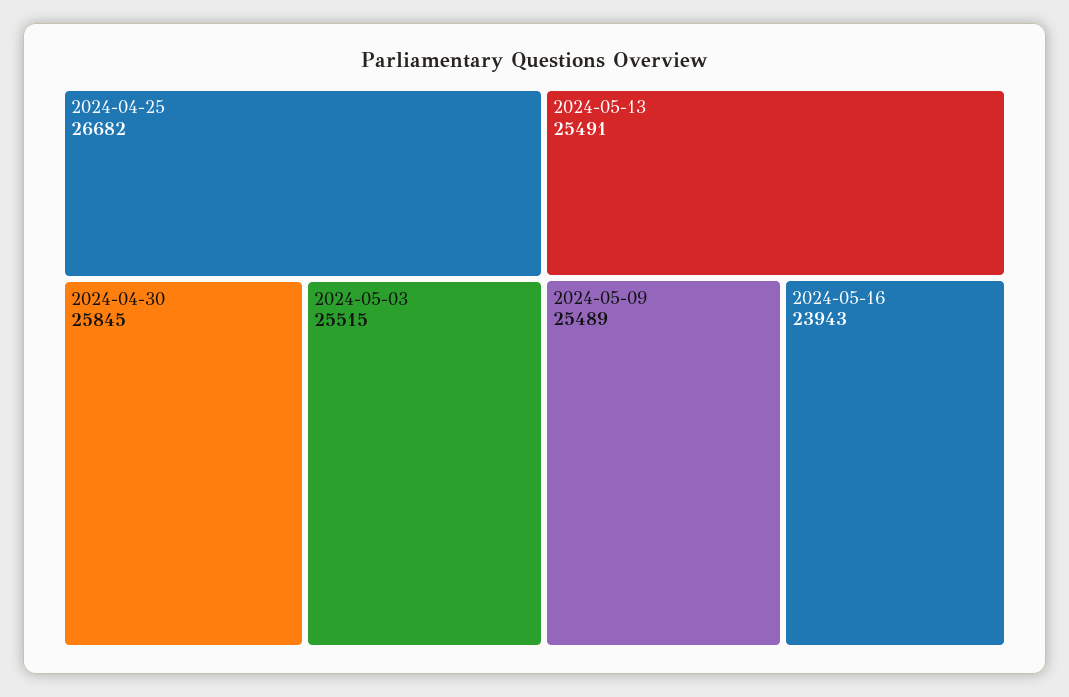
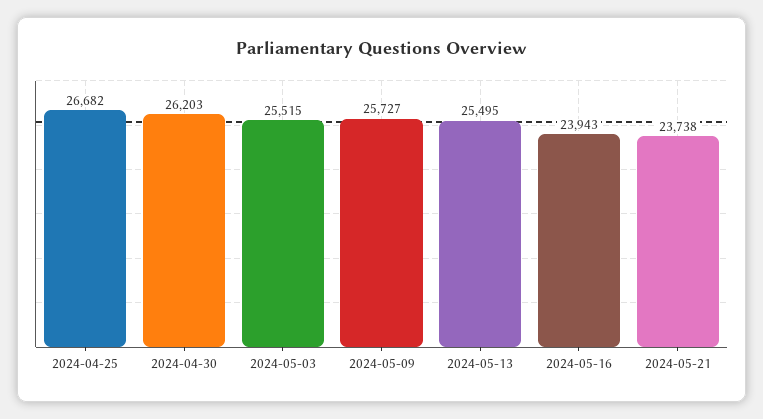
2024-04-30: 25845 -> 26203
2024-05-13: 25491 -> 25495
2024-05-09: 25489 -> 25727
2024-05-21: none -> 23738

